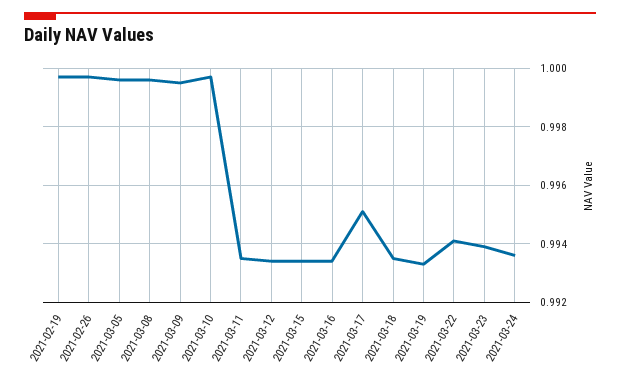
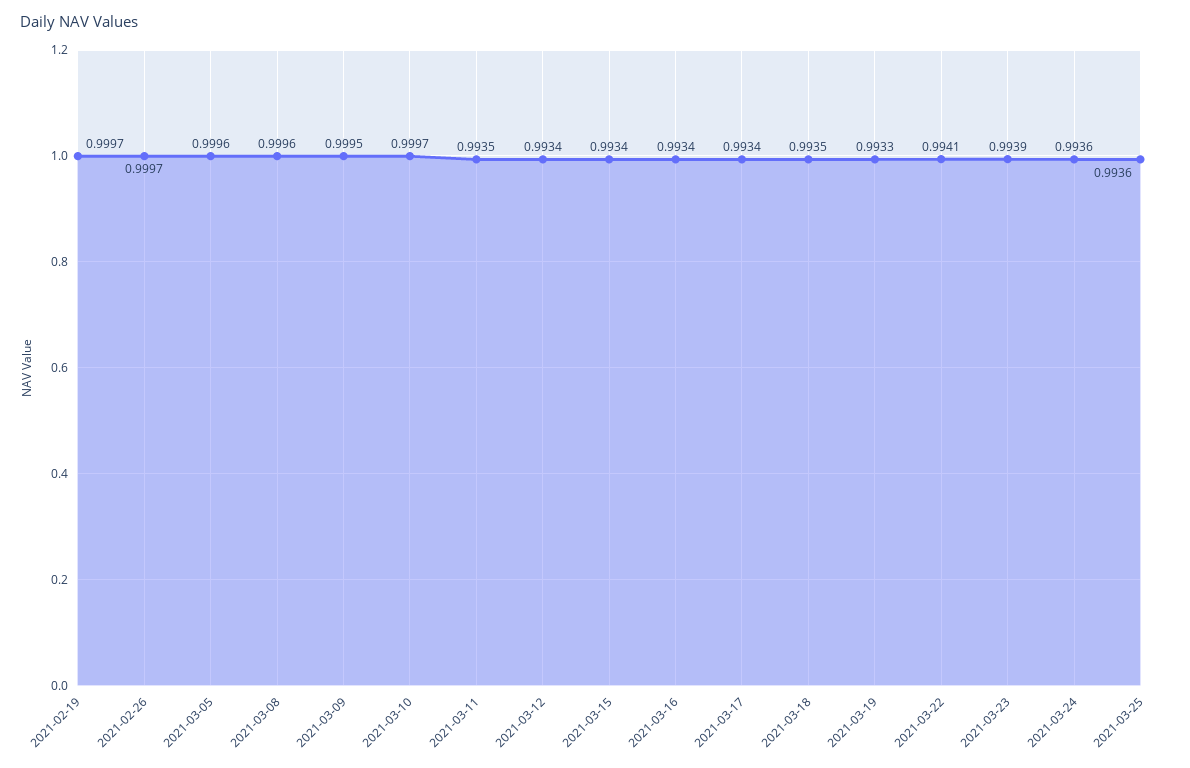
2021-03-17: 0.995 -> 0.9934
2021-03-25: none -> 0.9936

